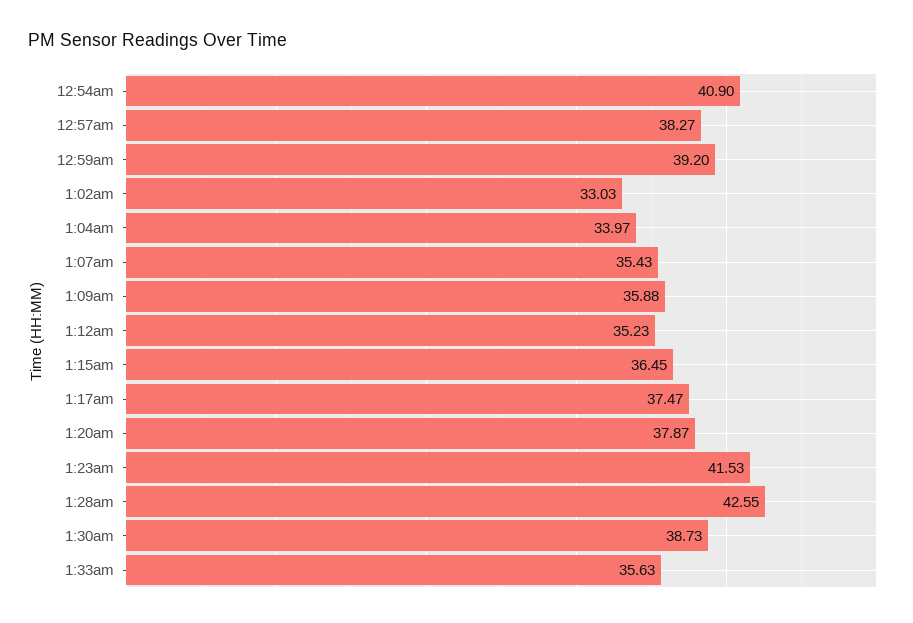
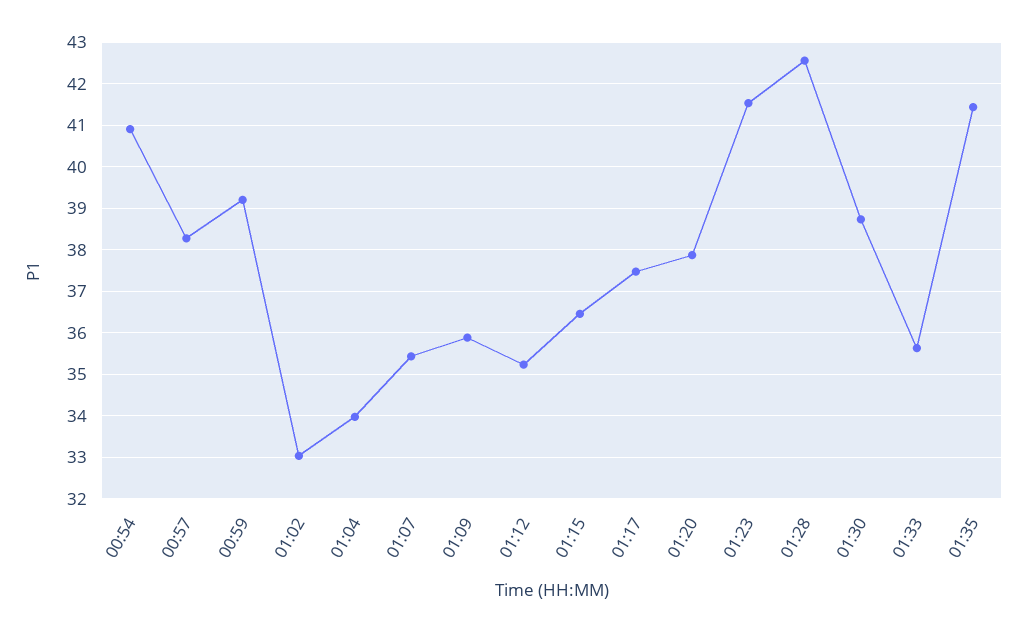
01:35: none -> 41.4

